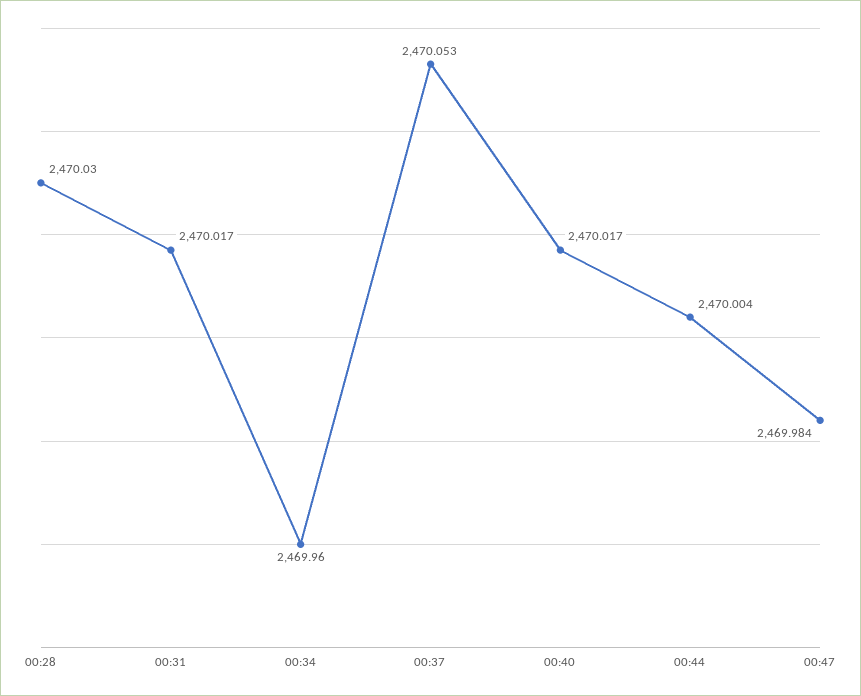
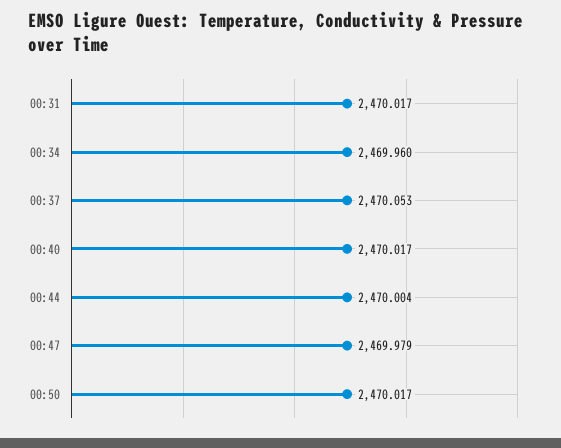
00:28: 2470.03 -> none
00:47: 2469.984 -> 2469.979
00:50: none -> 2470.017

